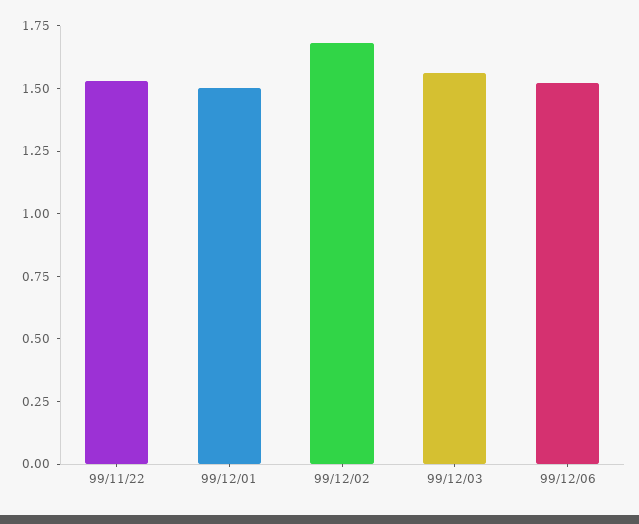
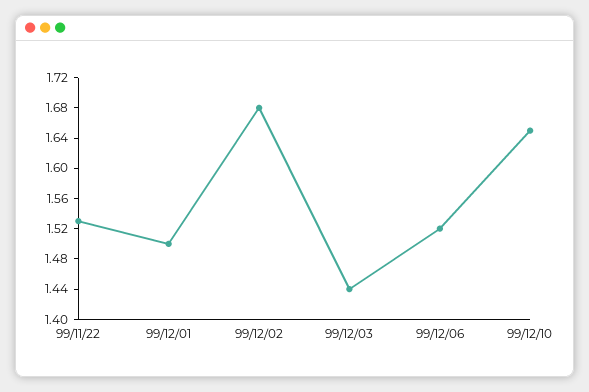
99/12/03: 1.55 -> 1.44
99/12/10: none -> 1.64

